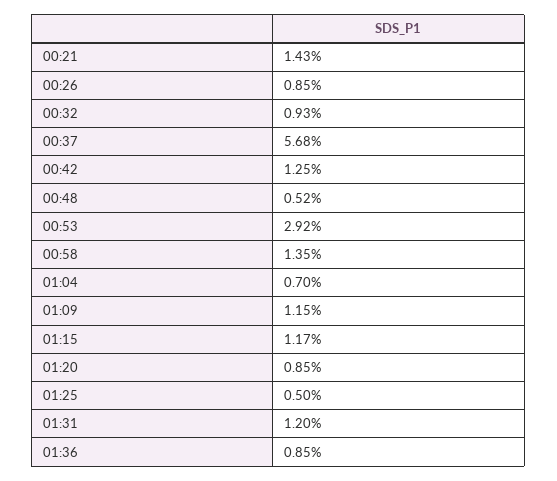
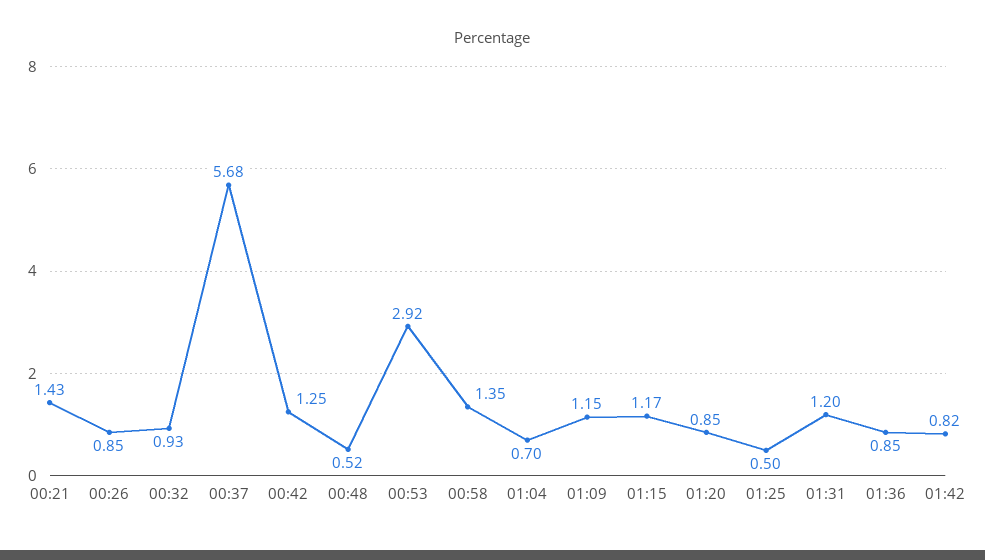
01:42: none -> 0.82

